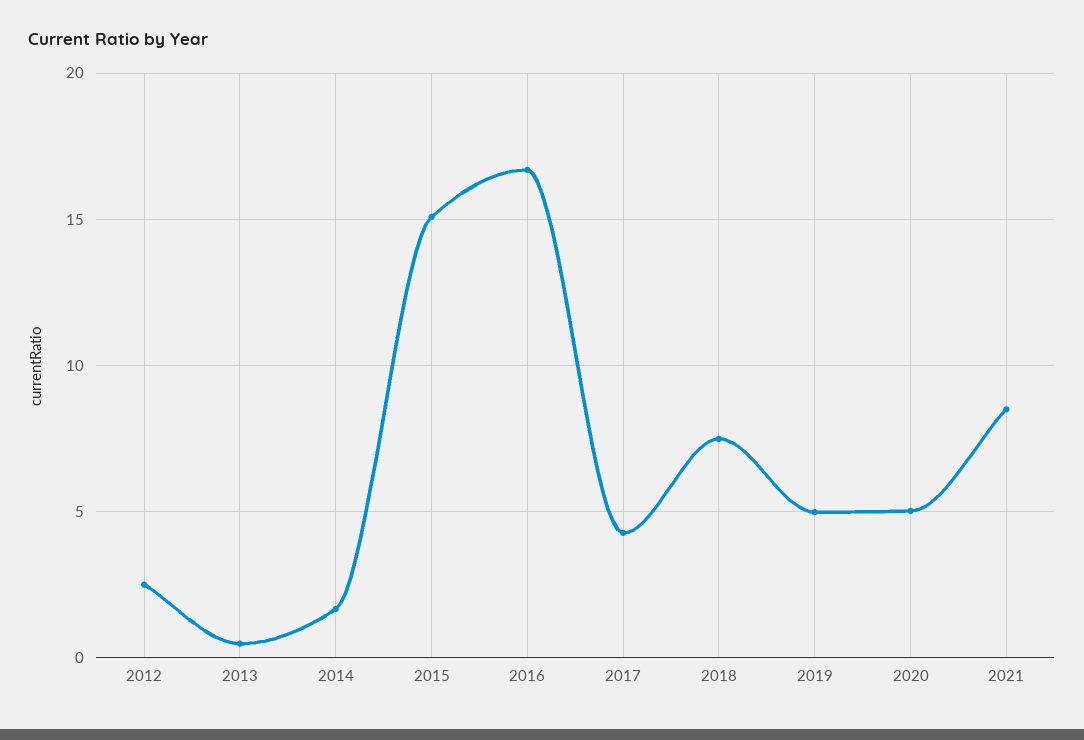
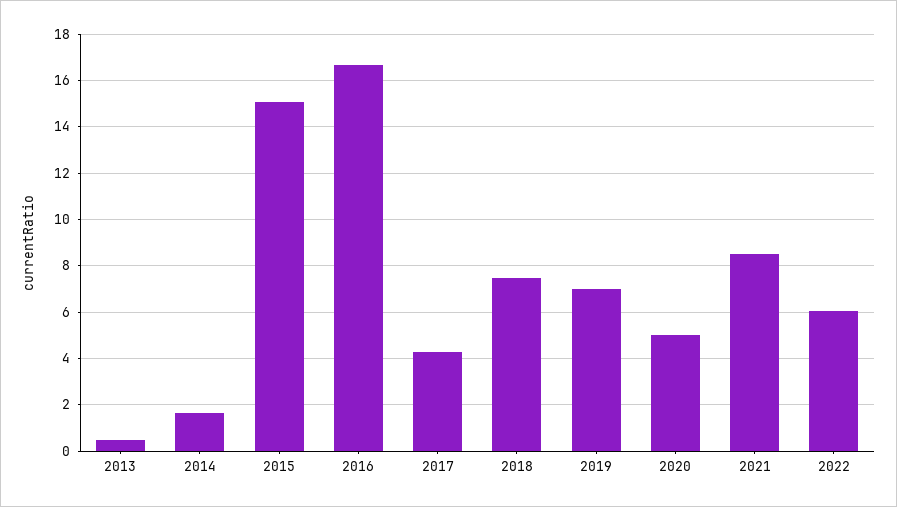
2012: 2.5 -> none
2019: 5 -> 7
2022: none -> 6

